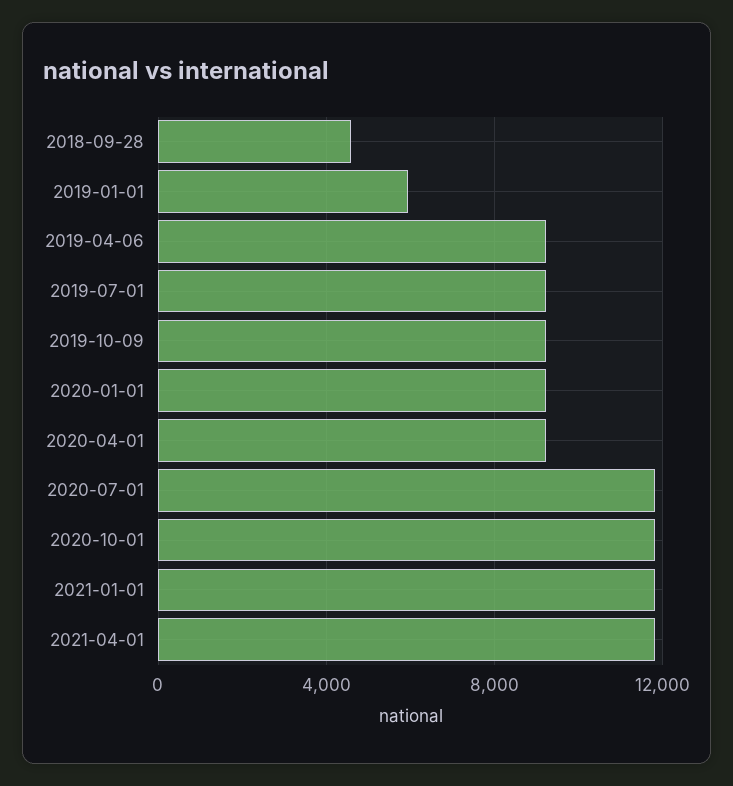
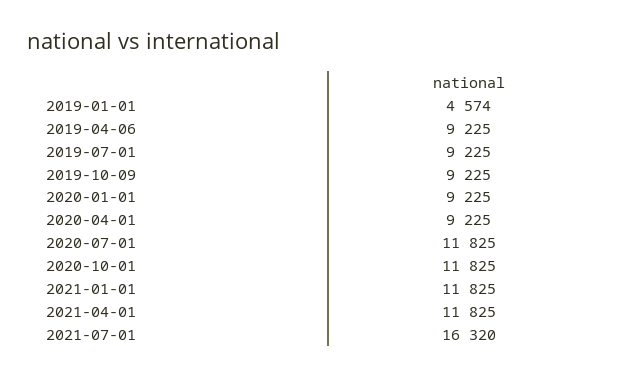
2018-09-28: 4500 -> none
2019-01-01: 6000 -> 4574
2021-07-01: none -> 16320

